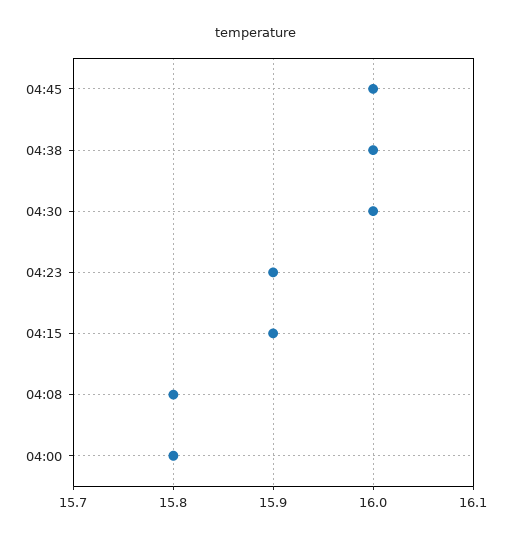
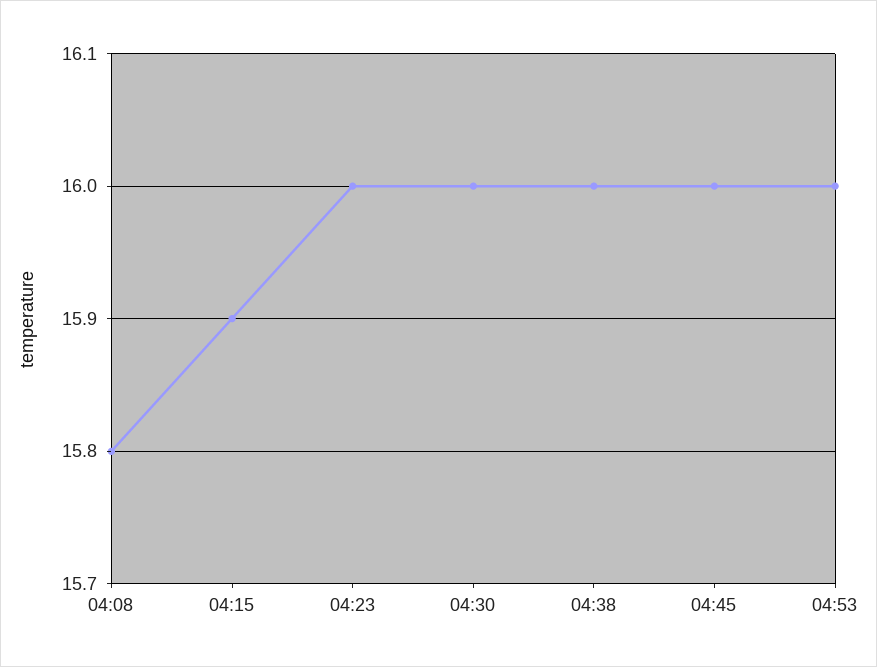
04:23: 15.9 -> 16
04:00: 15.8 -> none
04:53: none -> 16

